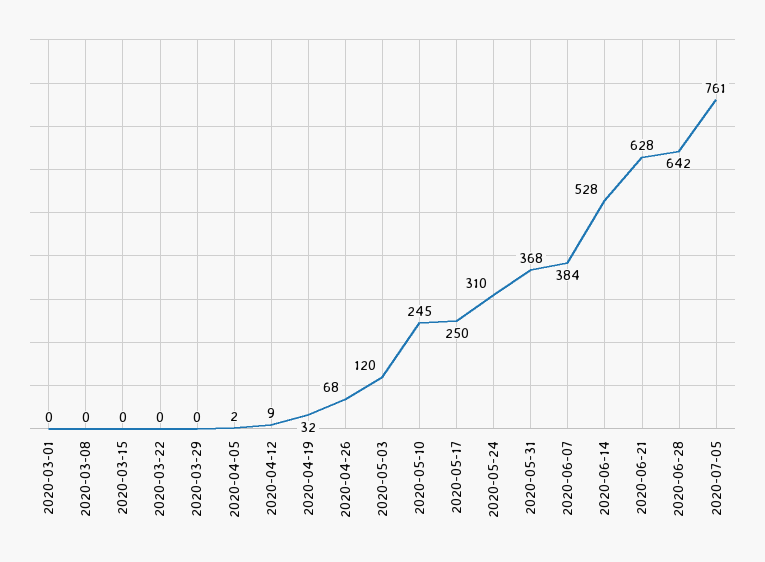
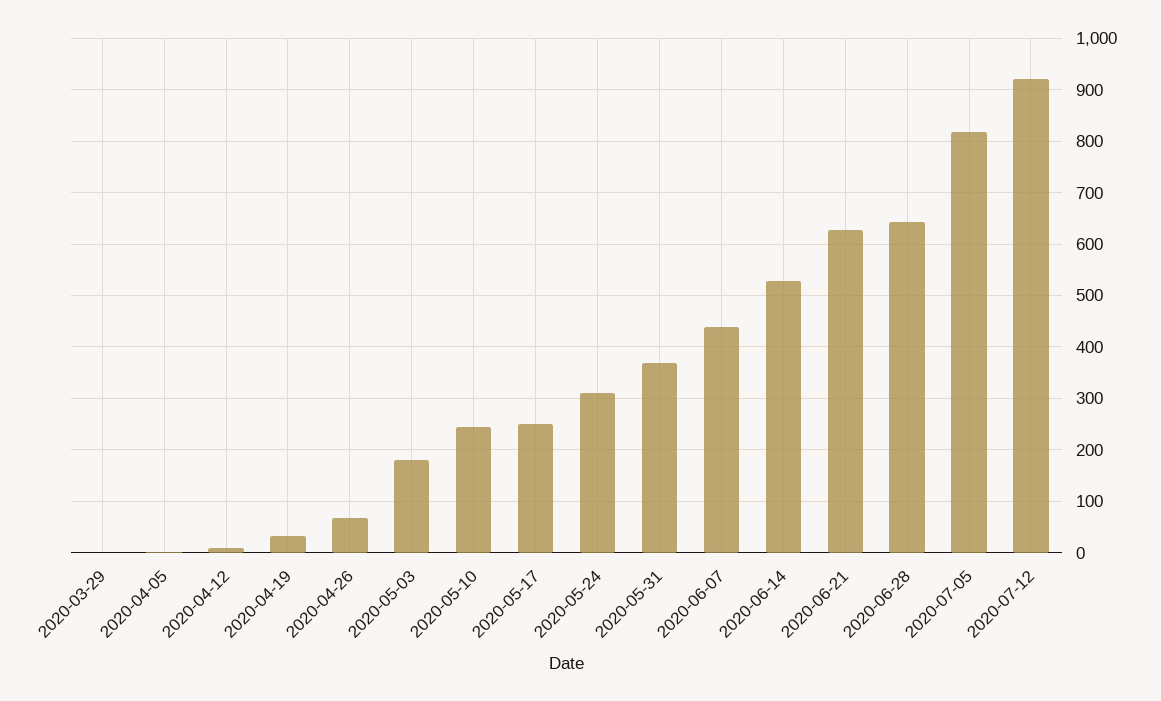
2020-03-01: 0 -> none
2020-03-08: 0 -> none
2020-03-15: 0 -> none
2020-03-22: 0 -> none
2020-05-03: 120 -> 180
2020-06-07: 384 -> 440
2020-07-05: 761 -> 820
2020-07-12: none -> 920

